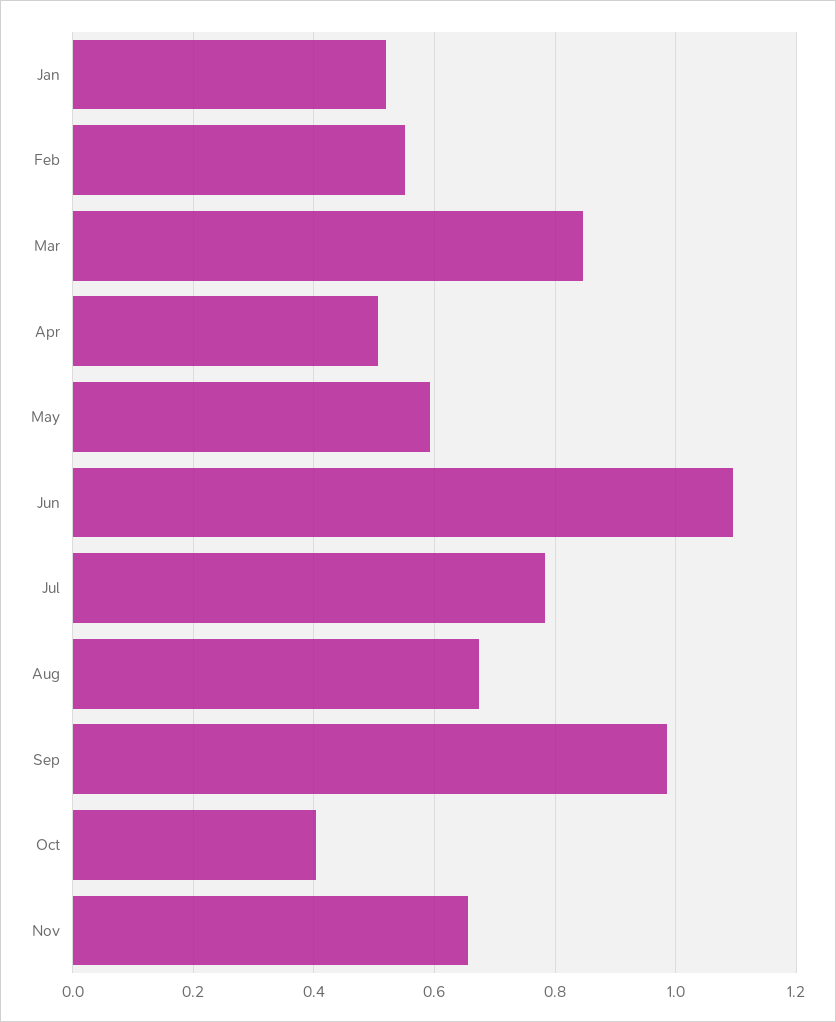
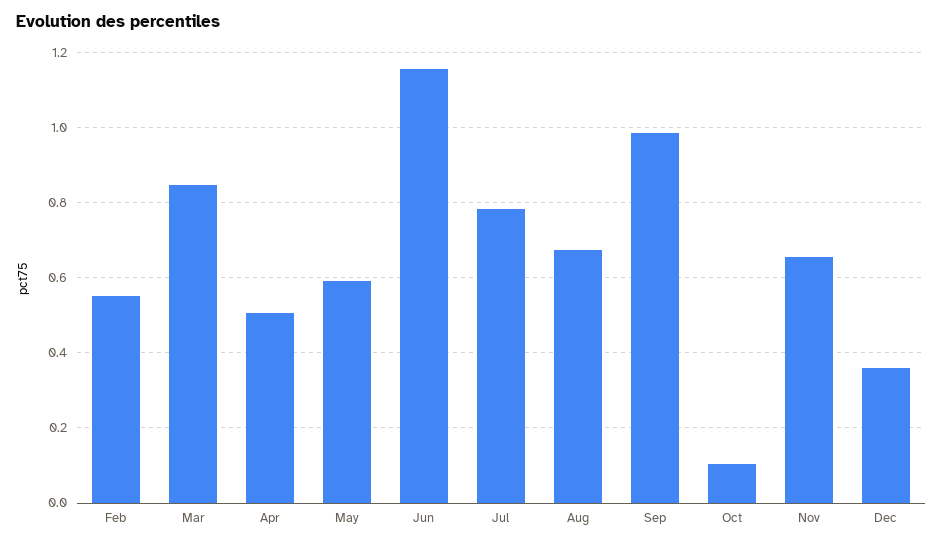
Jan: 0.52 -> none
Jun: 1.1 -> 1.16
Oct: 0.4 -> 0.1
Dec: none -> 0.36

